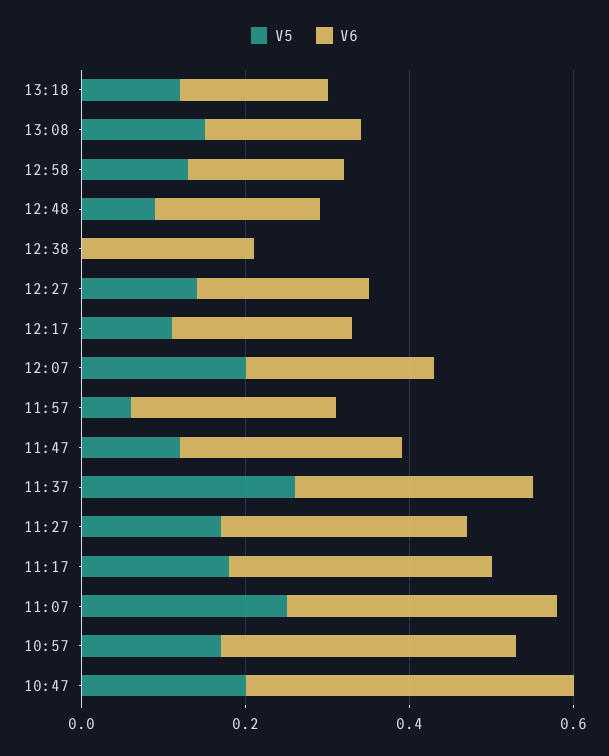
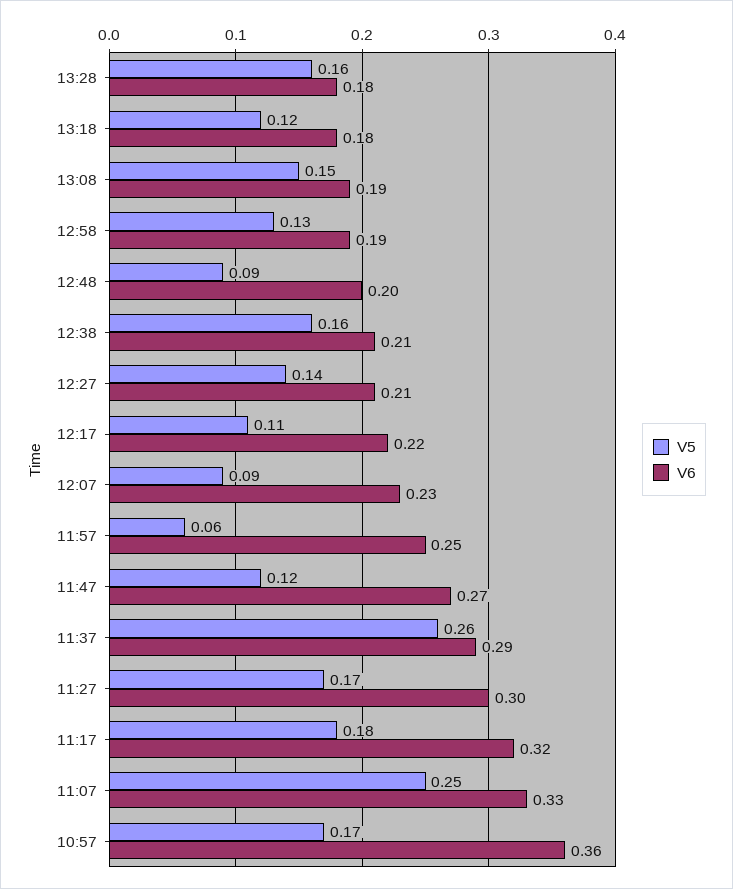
V5, 12:38: 0 -> 0.16
V5, 12:07: 0.2 -> 0.09
V5, 10:47: 0.2 -> none
V6, 10:47: 0.4 -> none
V5, 13:28: none -> 0.16
V6, 13:28: none -> 0.18

